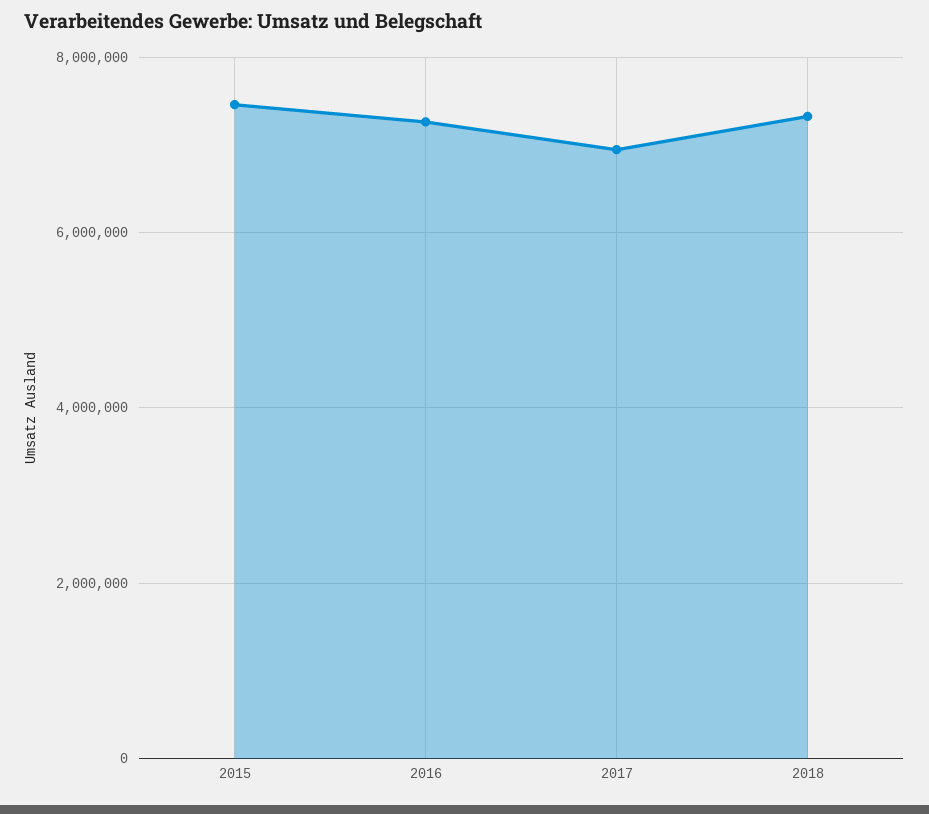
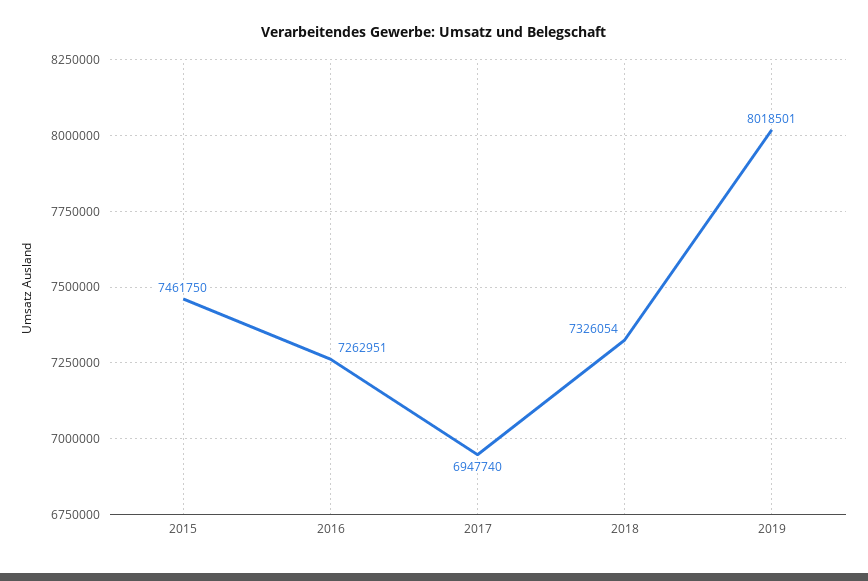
2019: none -> 8018501

